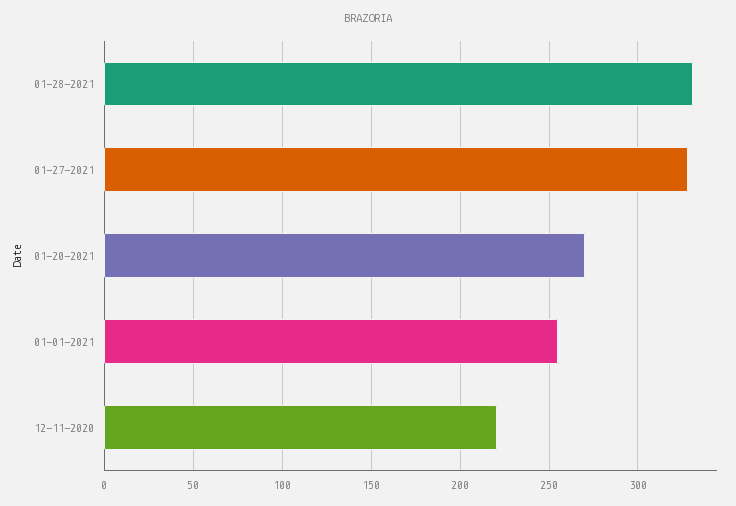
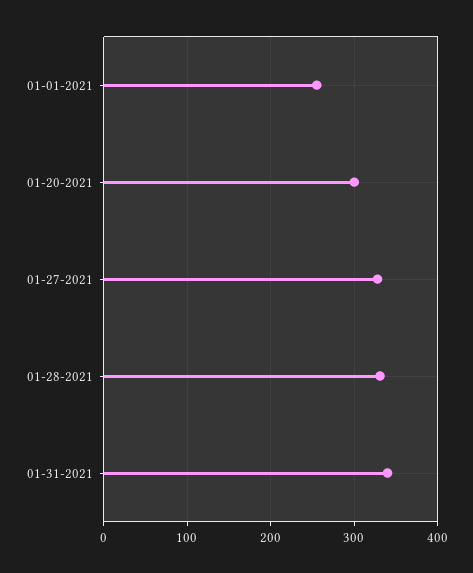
01-20-2021: 270 -> 300
12-11-2020: 220 -> none
01-31-2021: none -> 340

